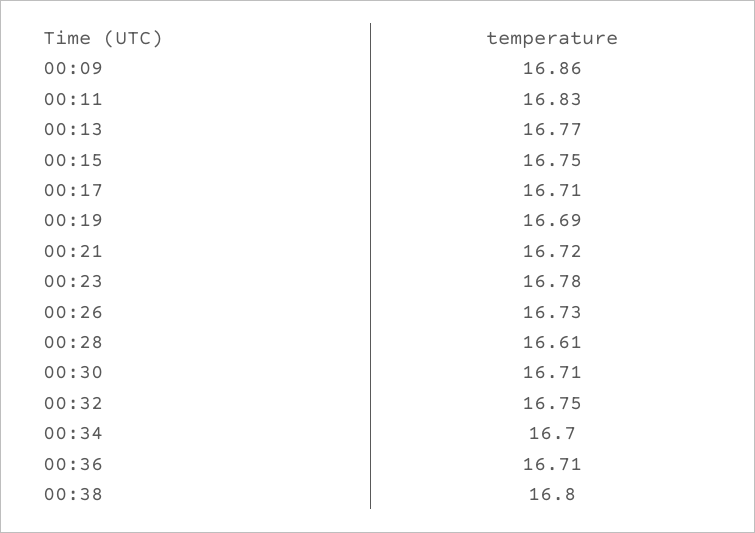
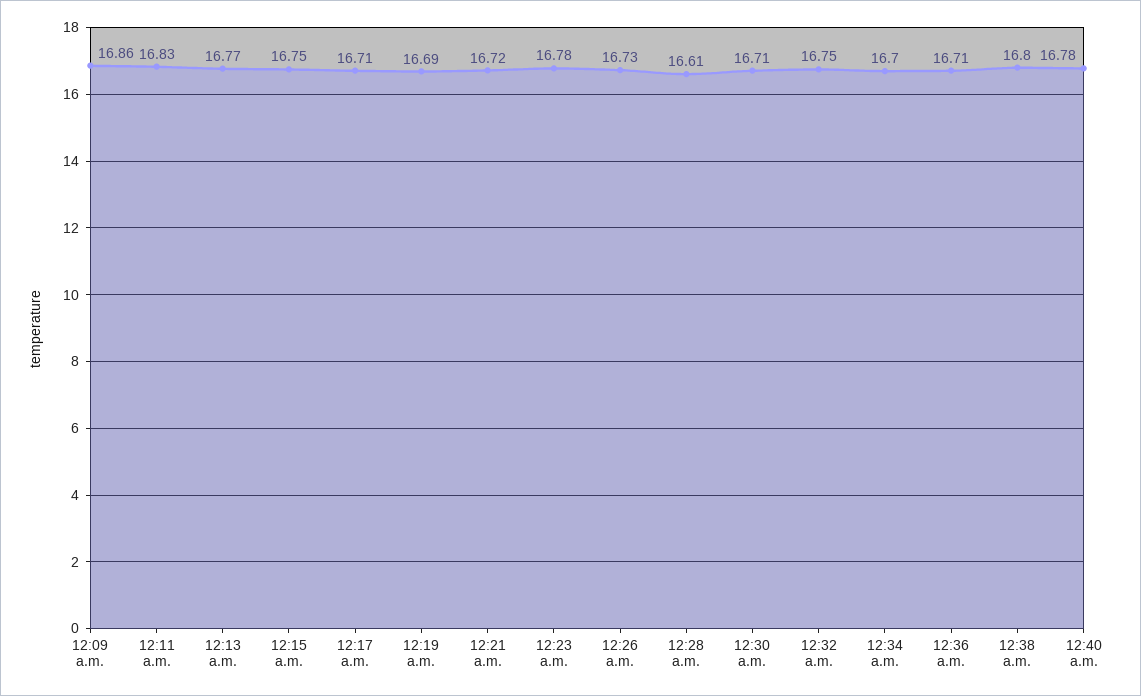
12:40 a.m.: none -> 16.78

